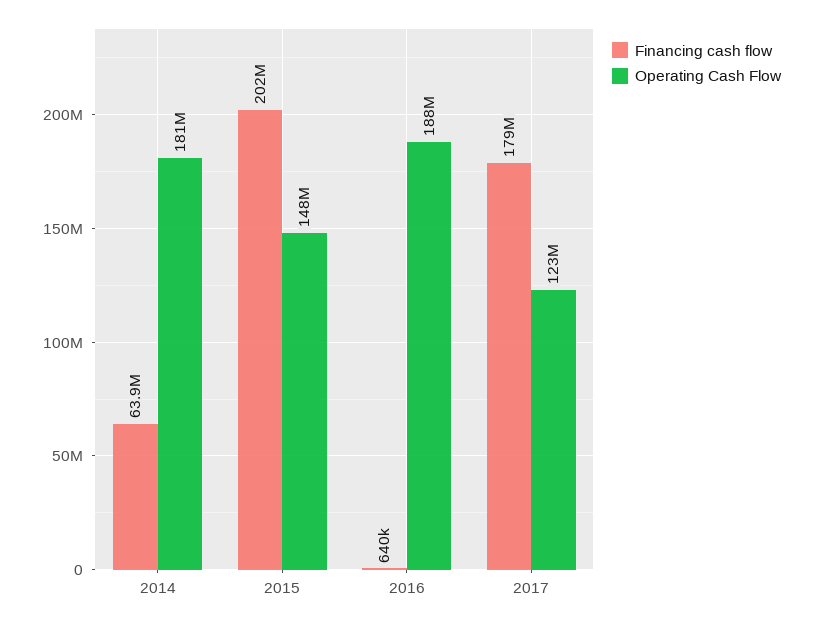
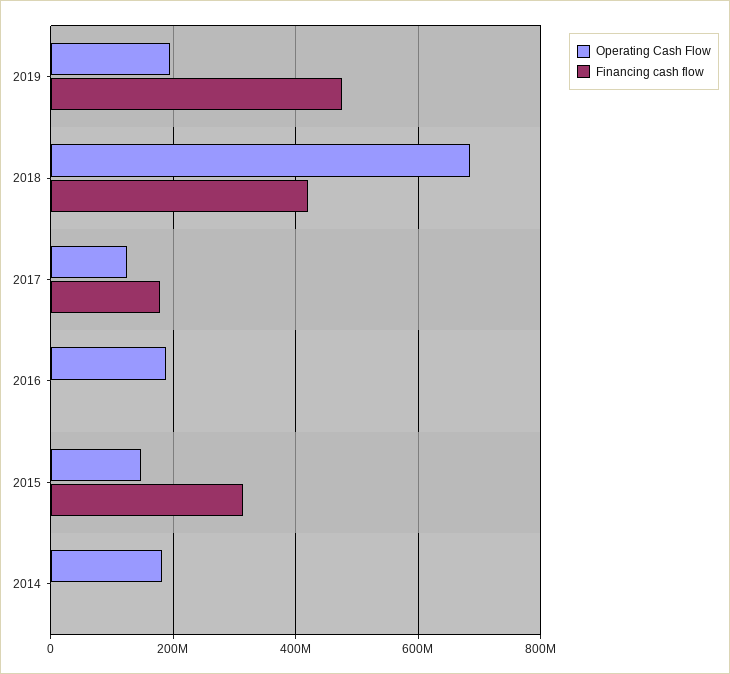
Financing cash flow, 2014: 63900000 -> 0
Financing cash flow, 2015: 202000000 -> 320000000
Operating Cash Flow, 2019: none -> 200000000
Financing cash flow, 2019: none -> 480000000
Operating Cash Flow, 2018: none -> 680000000
Financing cash flow, 2018: none -> 420000000

